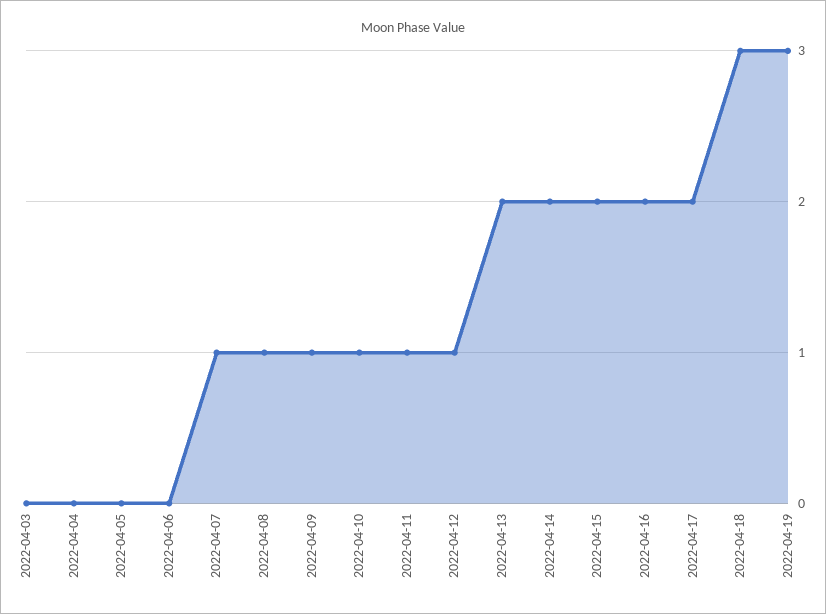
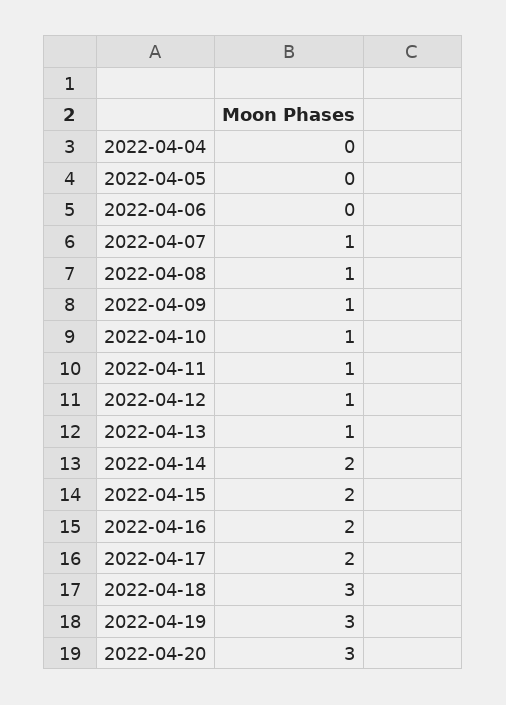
2022-04-03: 0 -> none
2022-04-13: 2 -> 1
2022-04-20: none -> 3

